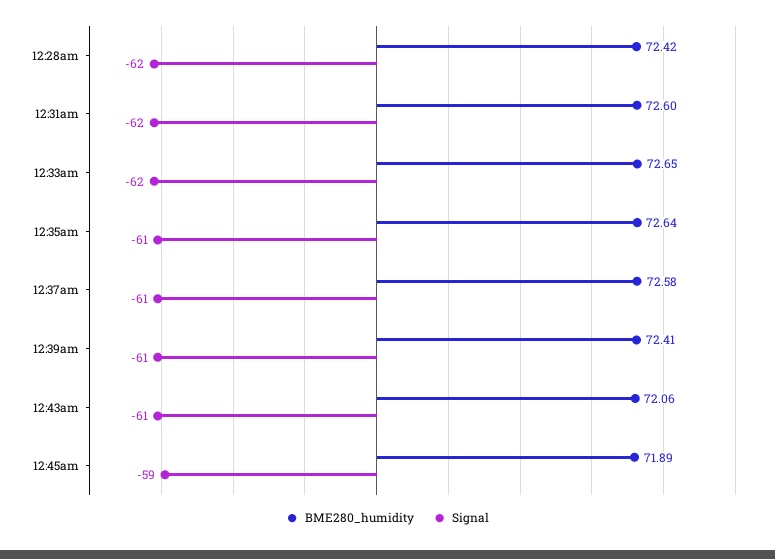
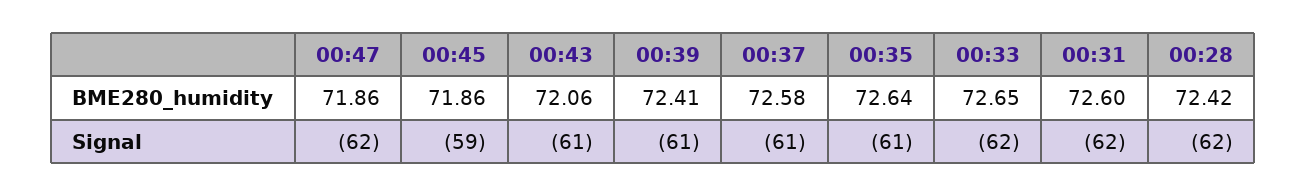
BME280_humidity, 12:45am: 71.89 -> 71.86
BME280_humidity, 00:47: none -> 71.86
Signal, 00:47: none -> -62

